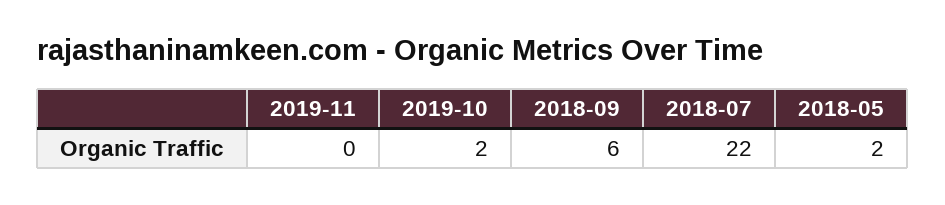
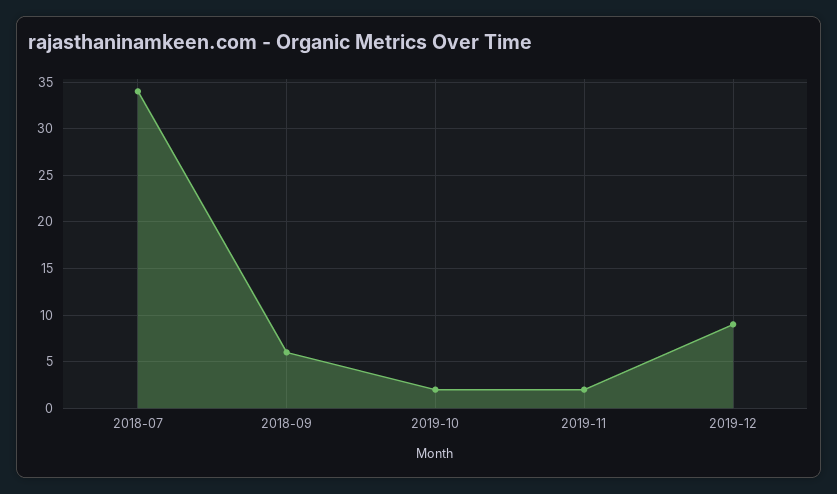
2019-11: 0 -> 2
2018-07: 22 -> 34
2018-05: 2 -> none
2019-12: none -> 9

